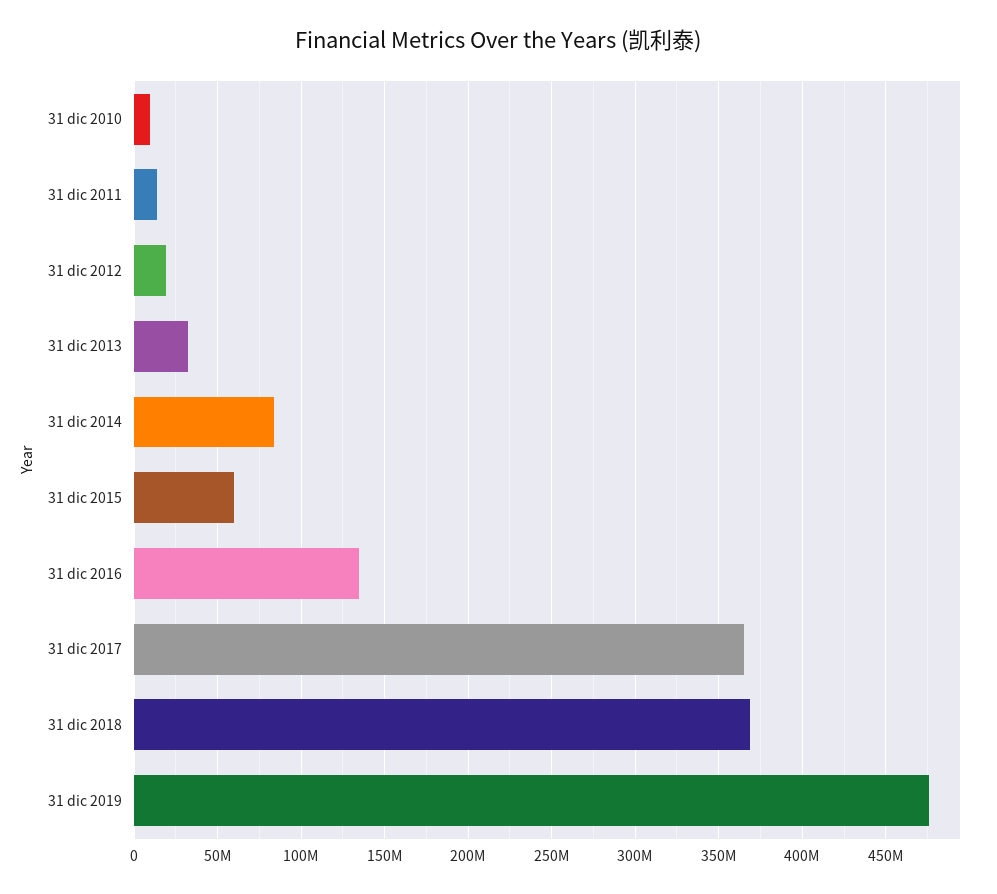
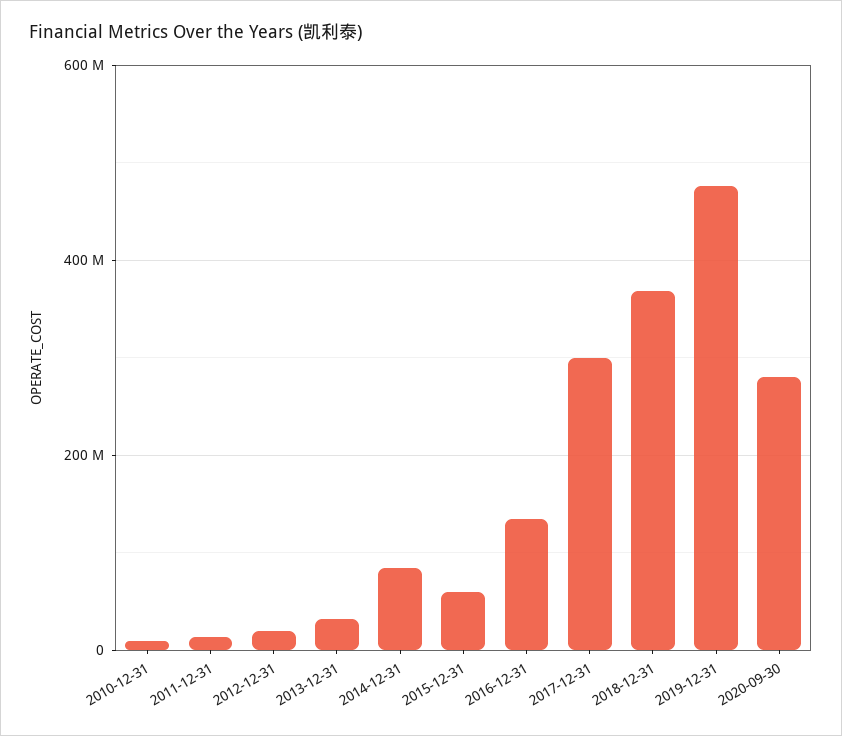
31 dic 2017: 365000000 -> 300000000
2020-09-30: none -> 280000000

